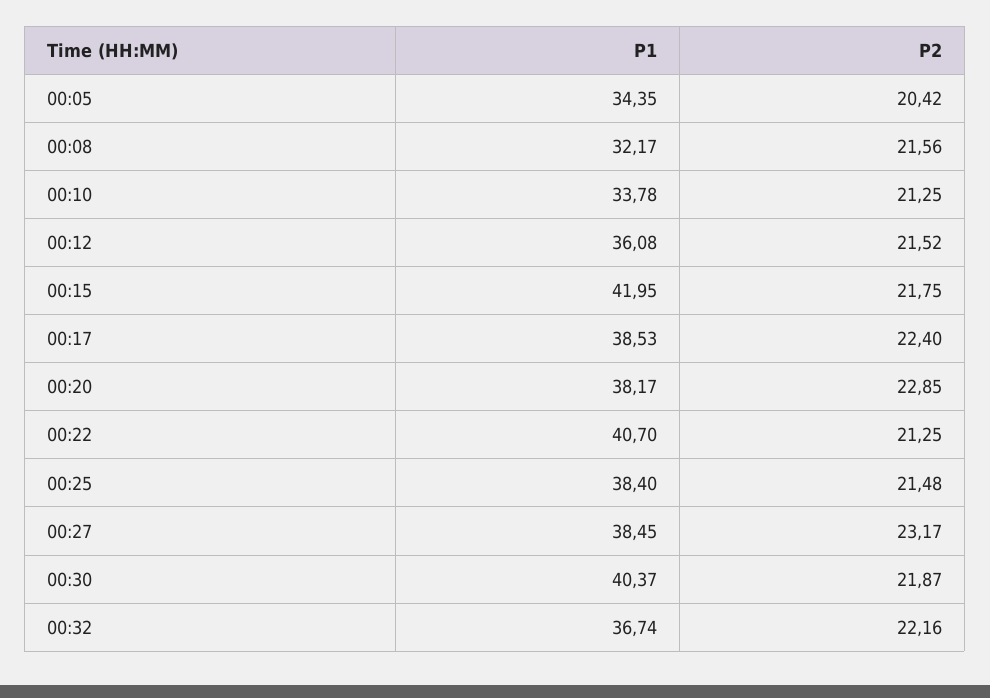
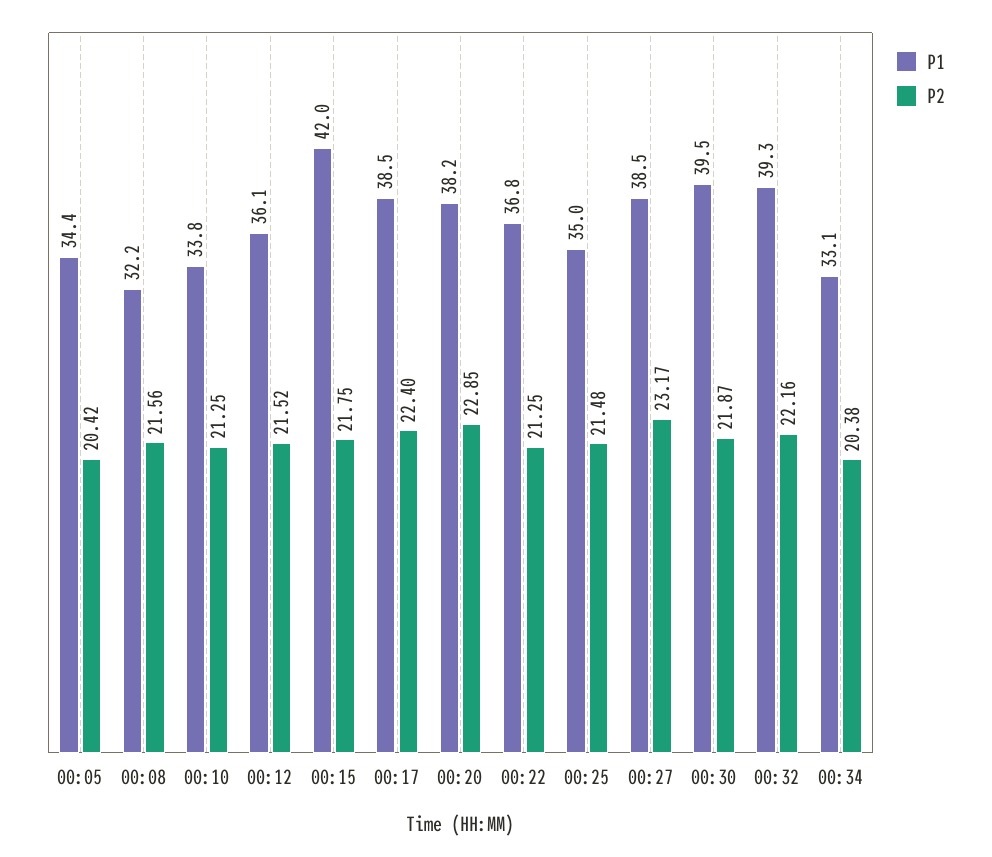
P1, 00:22: 40.7 -> 36.8
P1, 00:25: 38.4 -> 35
P1, 00:30: 40.37 -> 39.5
P1, 00:32: 36.74 -> 39.3
P1, 00:34: none -> 33.1
P2, 00:34: none -> 20.38

